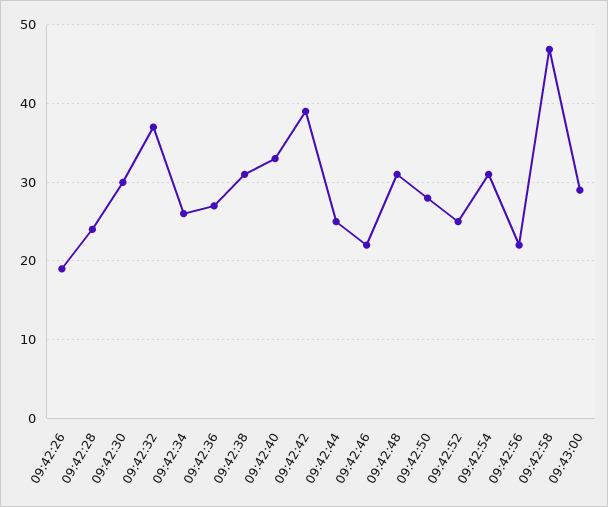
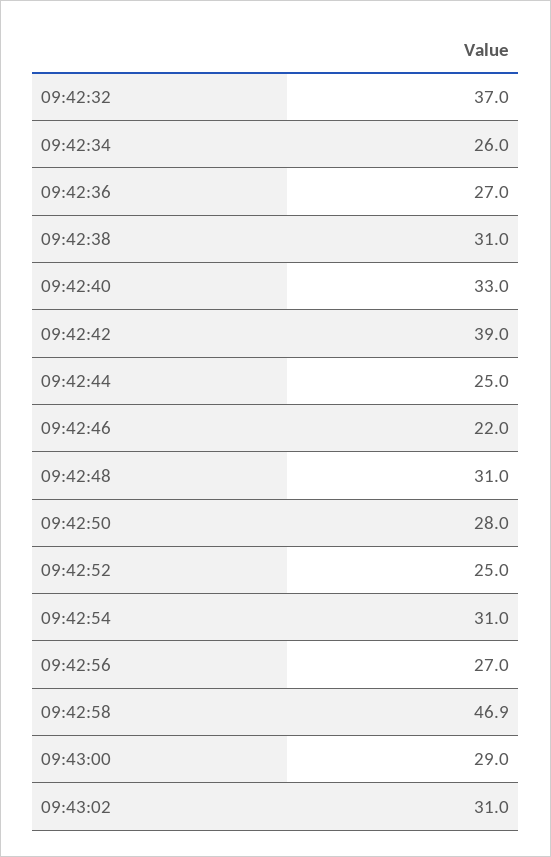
09:42:26: 19 -> none
09:42:28: 24 -> none
09:42:30: 30 -> none
09:42:56: 22 -> 27
09:43:02: none -> 31

